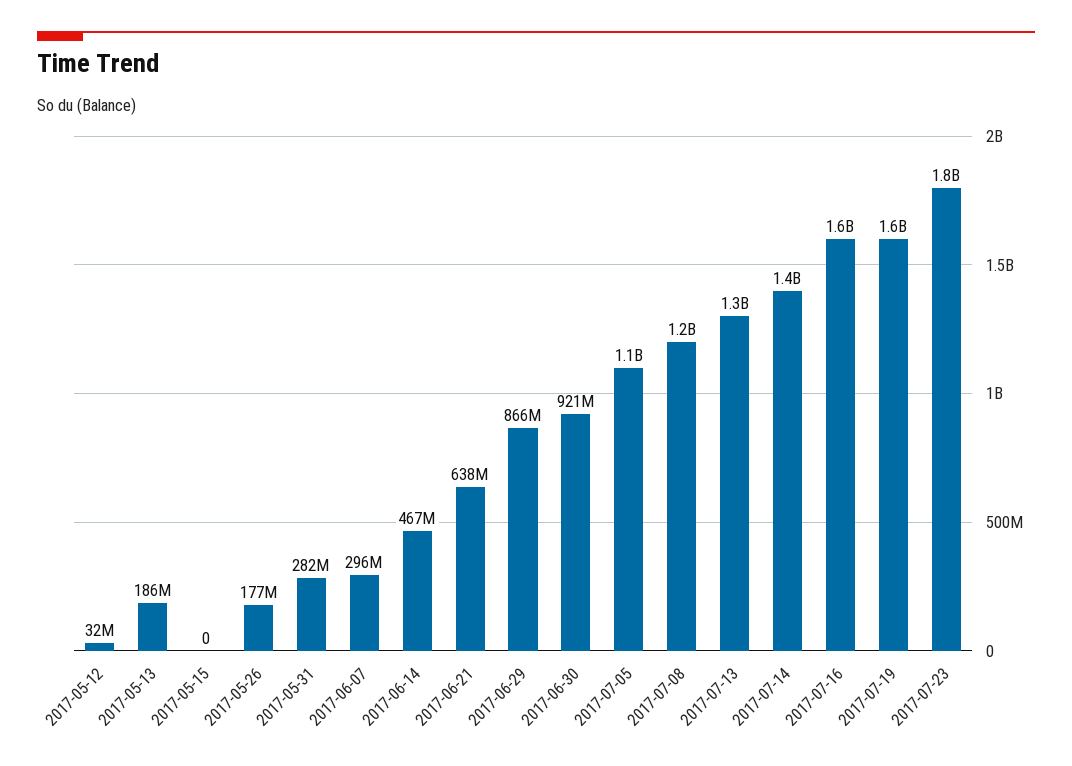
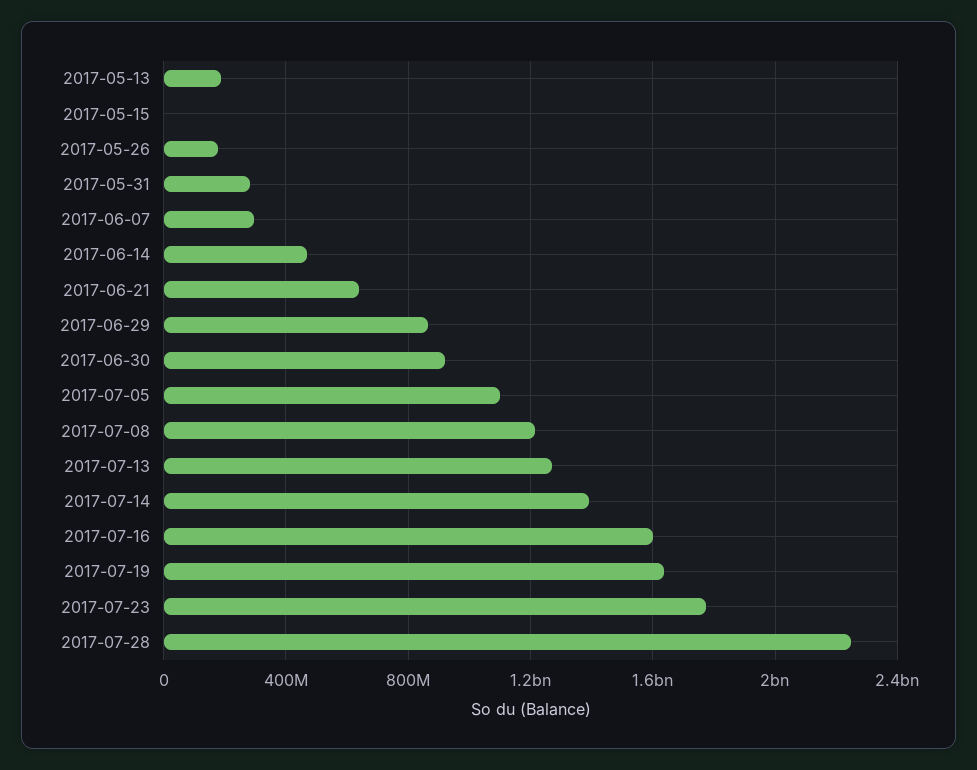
2017-05-12: 32000000 -> none
2017-07-28: none -> 2250000000

